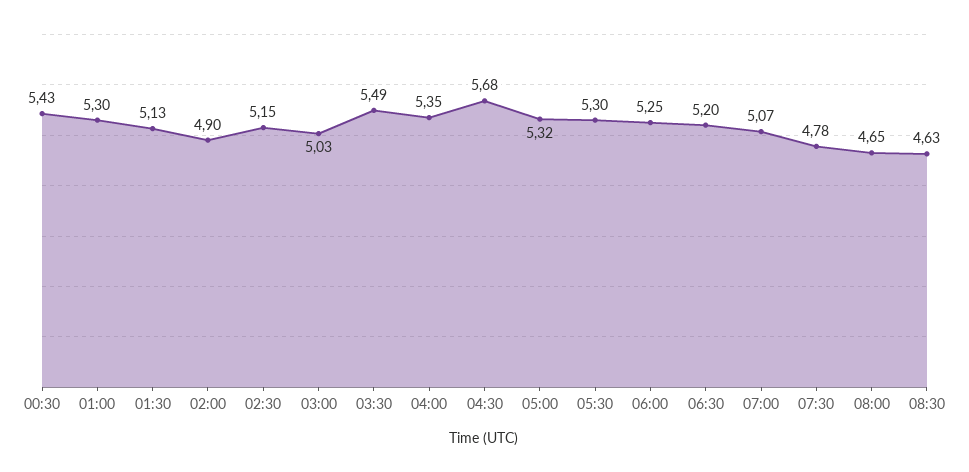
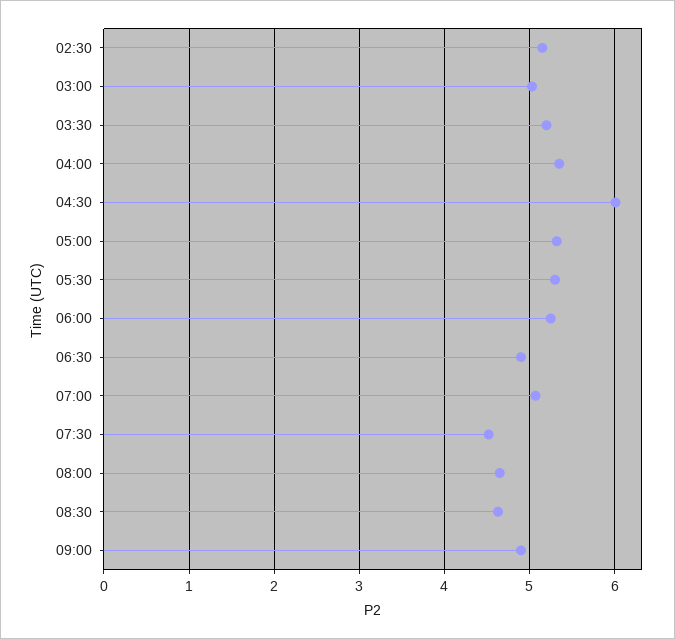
00:30: 5.43 -> none
01:00: 5.3 -> none
01:30: 5.13 -> none
02:00: 4.9 -> none
03:30: 5.49 -> 5.2
04:30: 5.68 -> 6
06:30: 5.2 -> 4.9
07:30: 4.78 -> 4.5
09:00: none -> 4.9

